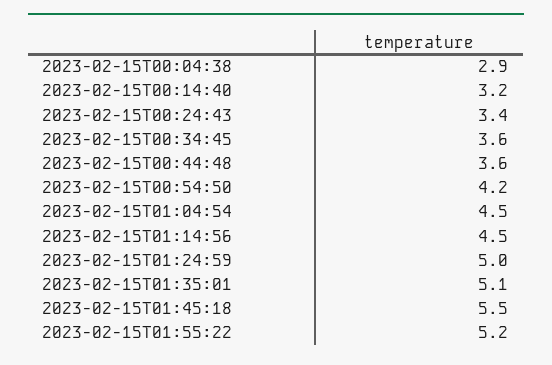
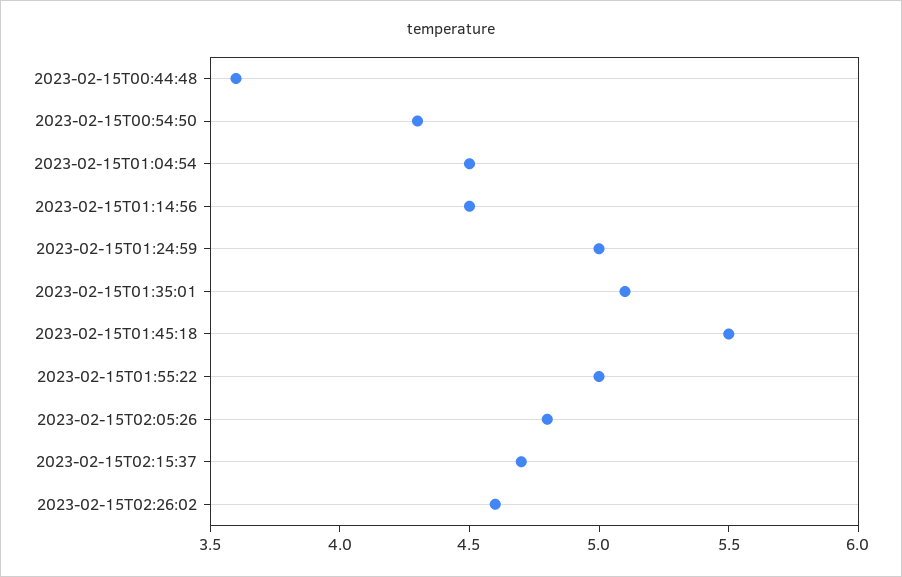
2023-02-15T00:04:38: 2.9 -> none
2023-02-15T00:14:40: 3.2 -> none
2023-02-15T00:24:43: 3.4 -> none
2023-02-15T00:34:45: 3.6 -> none
2023-02-15T00:54:50: 4.2 -> 4.3
2023-02-15T01:55:22: 5.2 -> 5
2023-02-15T02:05:26: none -> 4.8
2023-02-15T02:15:37: none -> 4.7
2023-02-15T02:26:02: none -> 4.6

